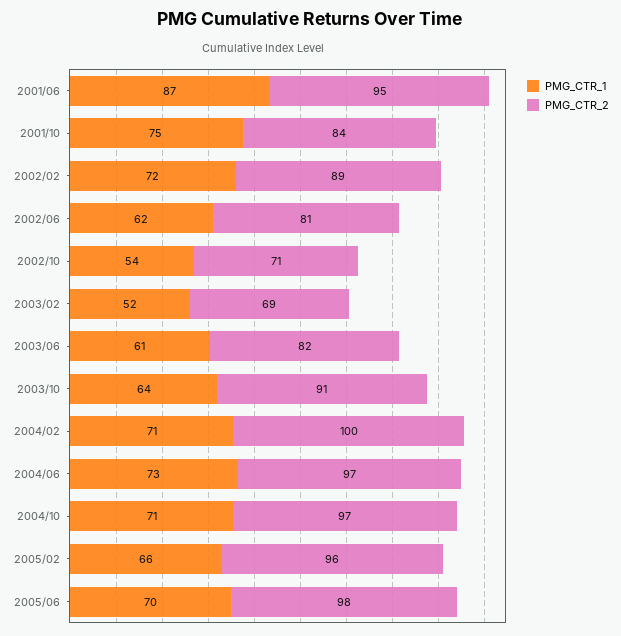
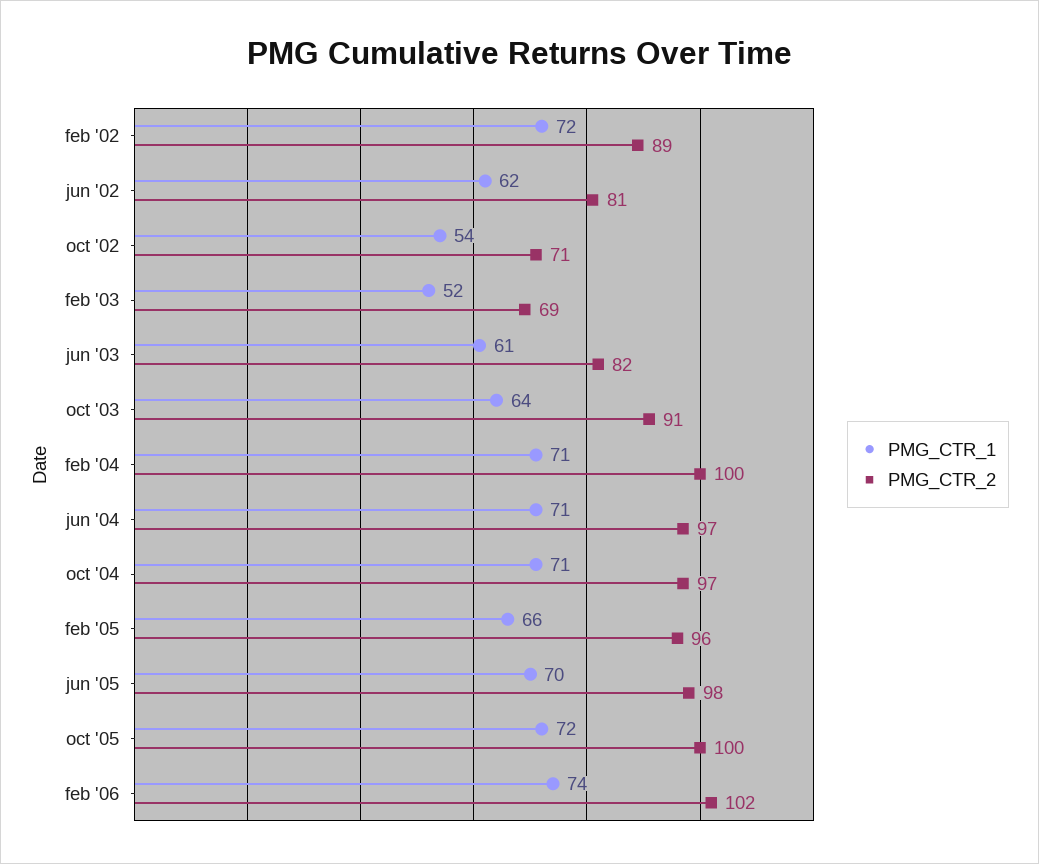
PMG_CTR_1, 2001/06: 87 -> none
PMG_CTR_2, 2001/06: 95 -> none
PMG_CTR_1, 2001/10: 75 -> none
PMG_CTR_2, 2001/10: 84 -> none
PMG_CTR_1, 2004/06: 73 -> 71
PMG_CTR_1, oct '05: none -> 72
PMG_CTR_2, oct '05: none -> 100
PMG_CTR_1, feb '06: none -> 74
PMG_CTR_2, feb '06: none -> 102

